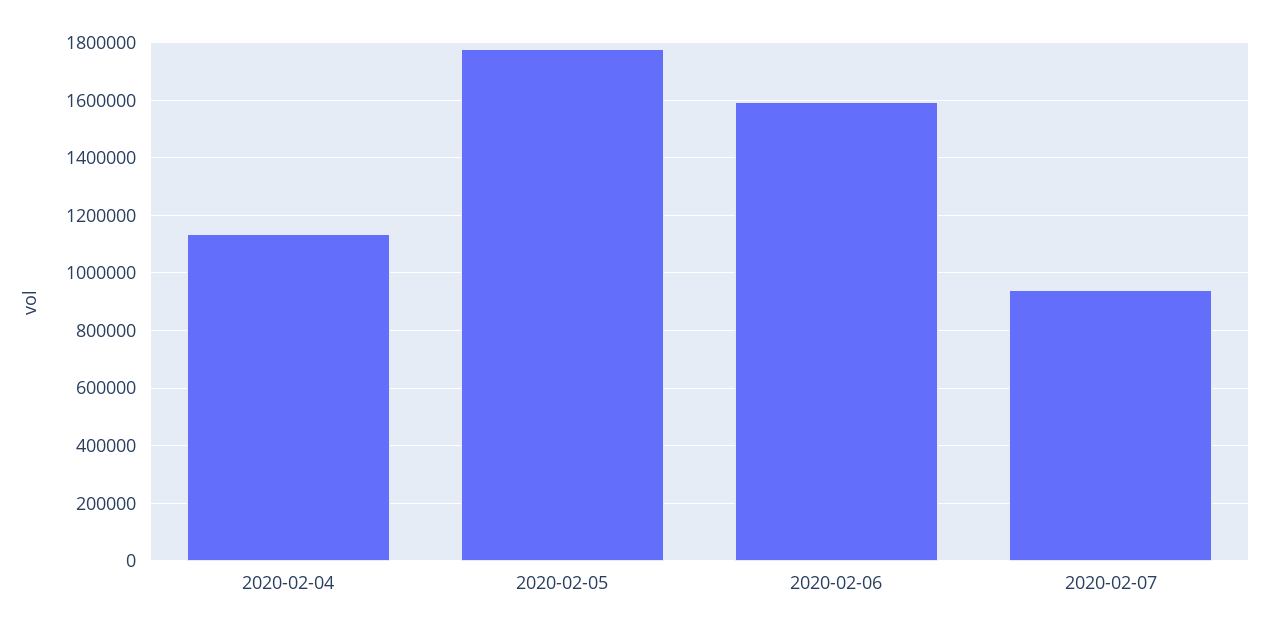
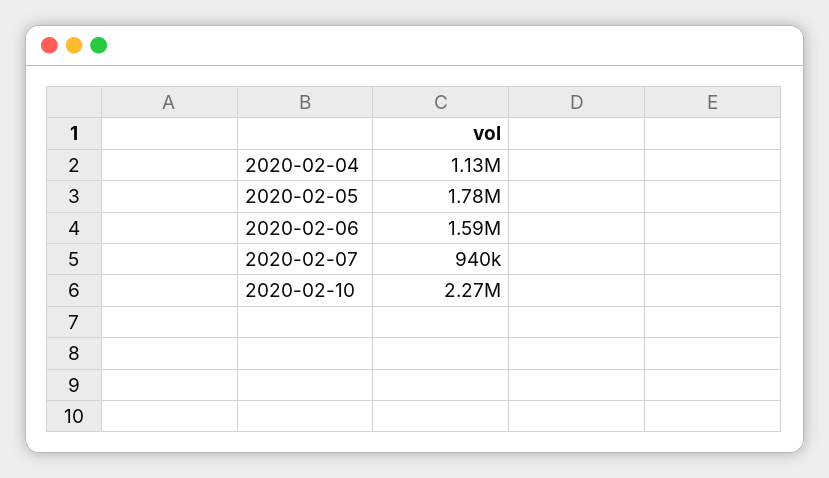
2020-02-10: none -> 2270000

